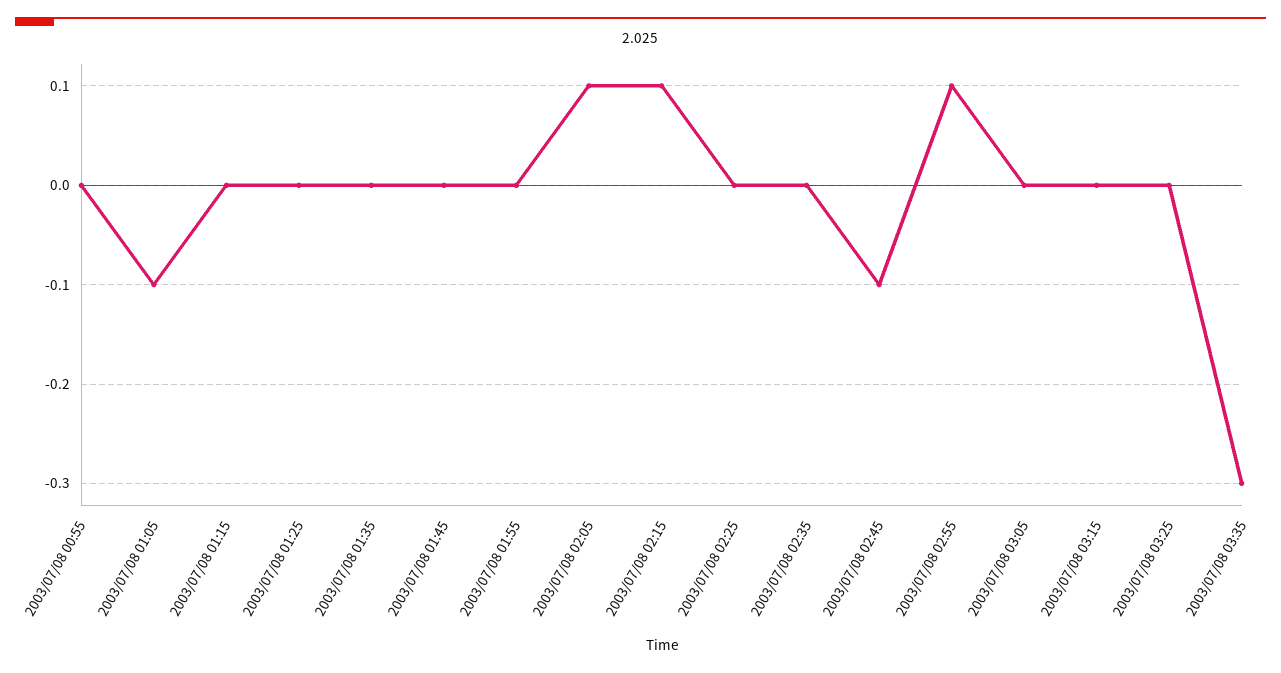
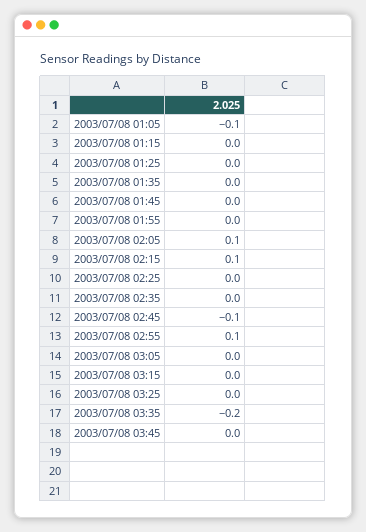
2003/07/08 00:55: 0 -> none
2003/07/08 03:35: -0.3 -> -0.2
2003/07/08 03:45: none -> 0

